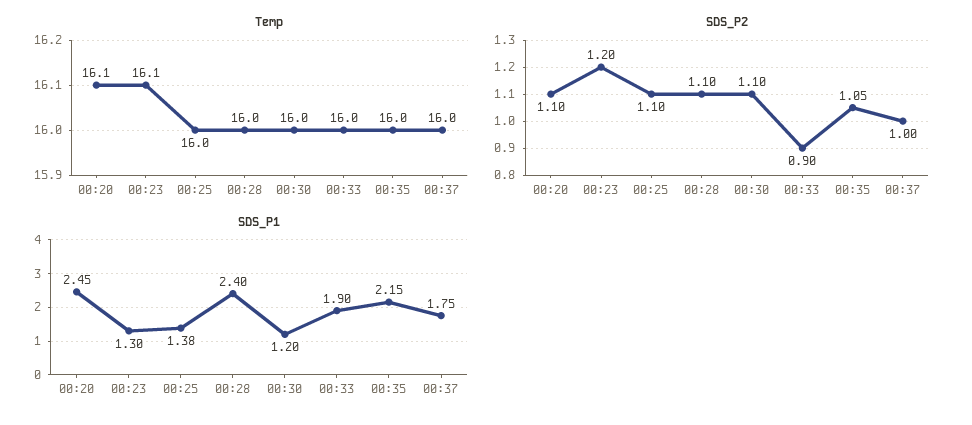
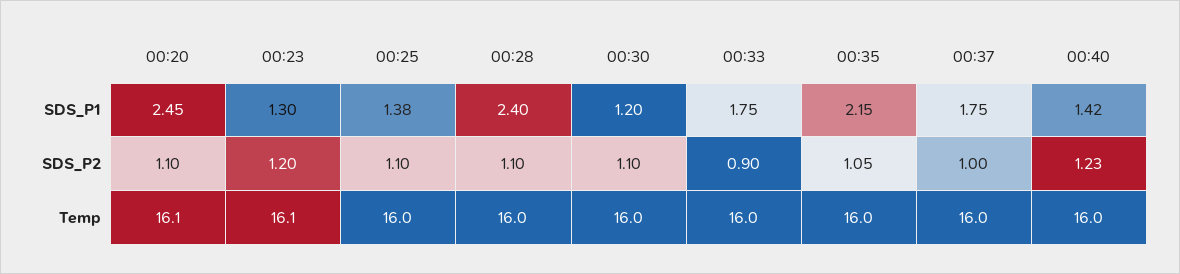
SDS_P1, 00:33: 1.9 -> 1.75
SDS_P1, 00:40: none -> 1.42
SDS_P2, 00:40: none -> 1.23
Temp, 00:40: none -> 16

